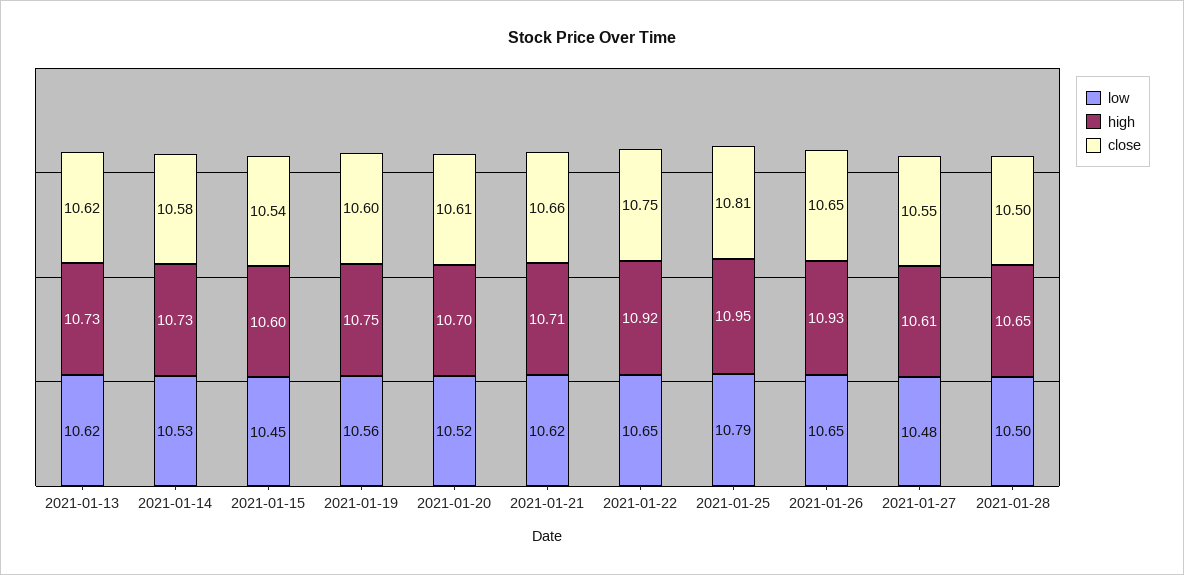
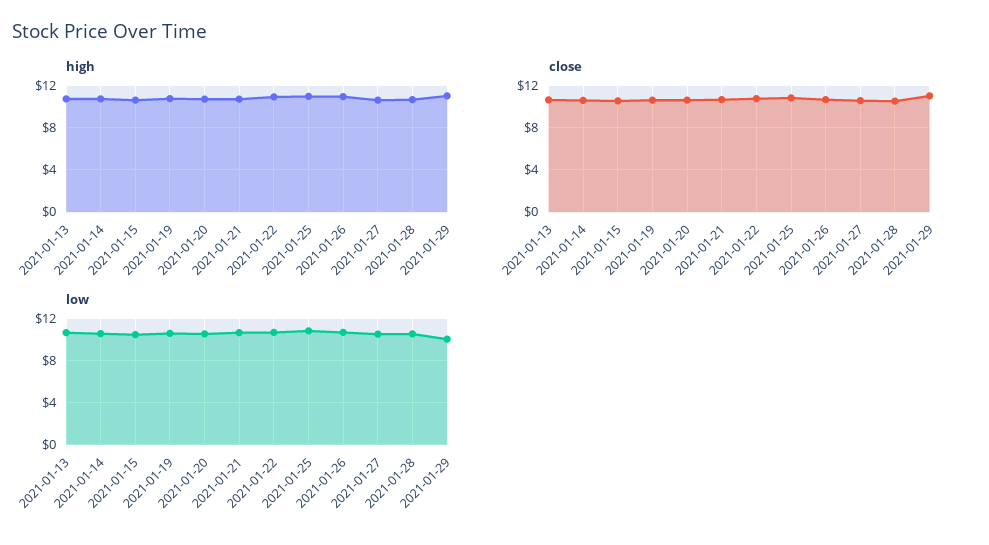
high, 2021-01-29: none -> 11
close, 2021-01-29: none -> 11
low, 2021-01-29: none -> 10

